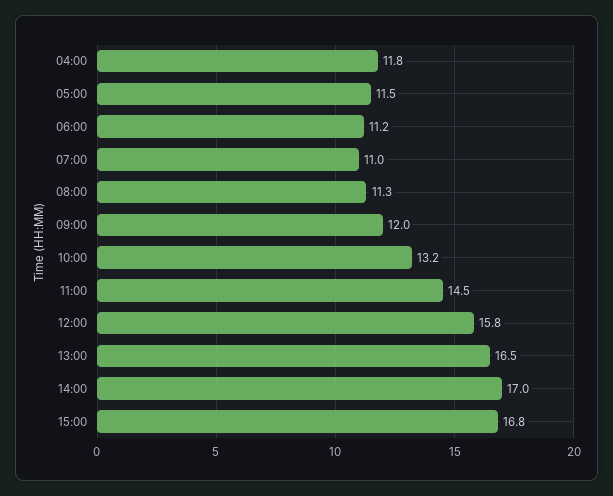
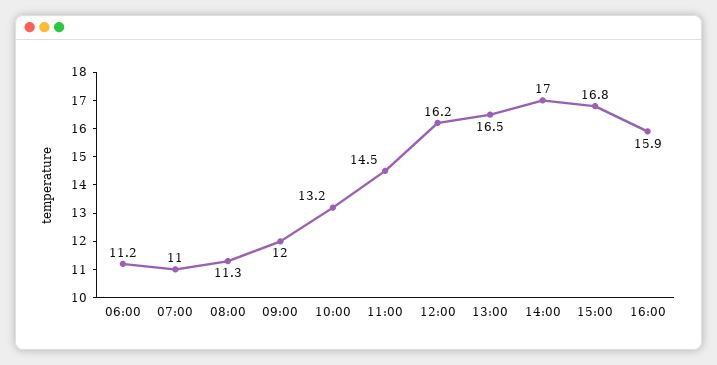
04:00: 11.8 -> none
05:00: 11.5 -> none
12:00: 15.8 -> 16.2
16:00: none -> 15.9

